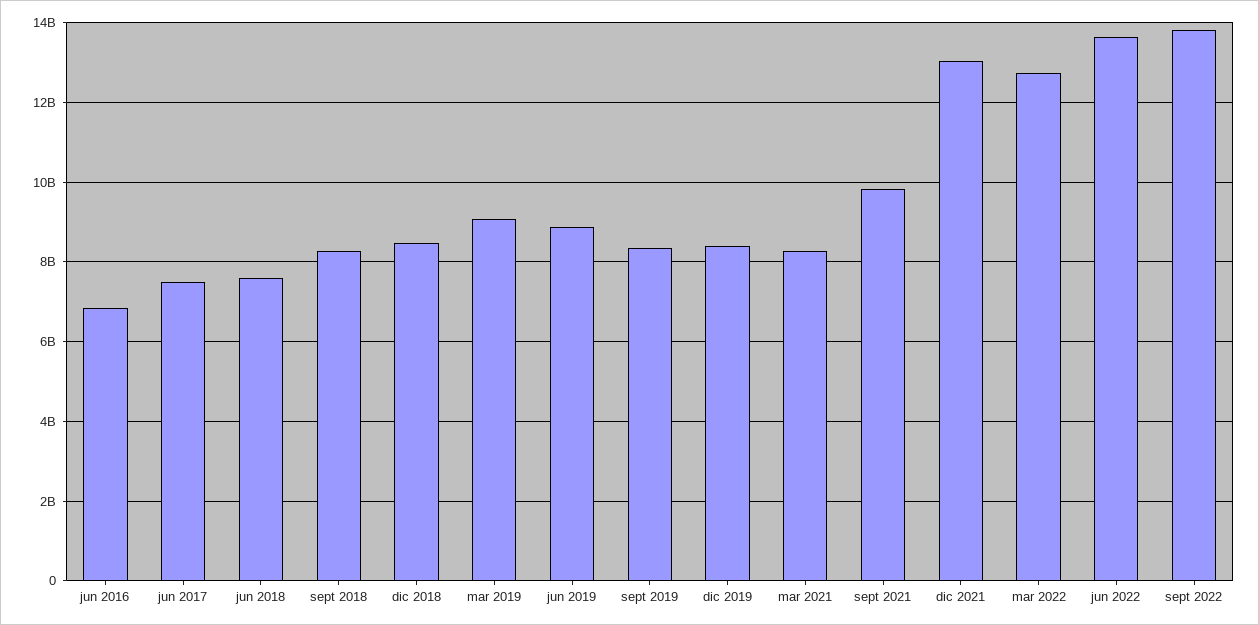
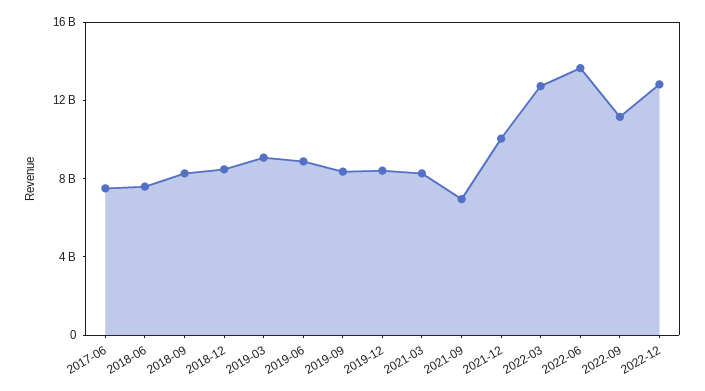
jun 2016: 6800000000 -> none
sept 2021: 9800000000 -> 7000000000
dic 2021: 13000000000 -> 10000000000
sept 2022: 13800000000 -> 11000000000
2022-12: none -> 13000000000

